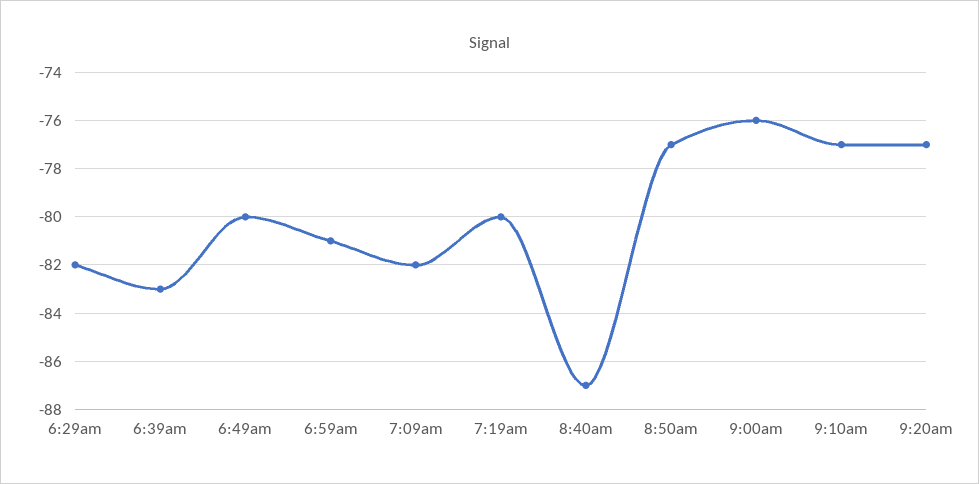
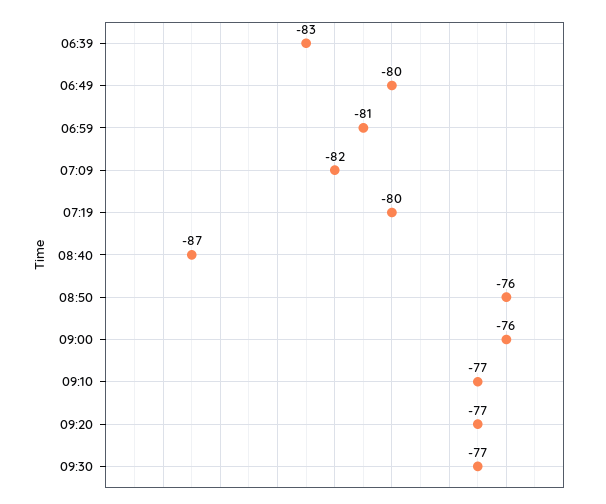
6:29am: -82 -> none
8:50am: -77 -> -76
09:30: none -> -77

